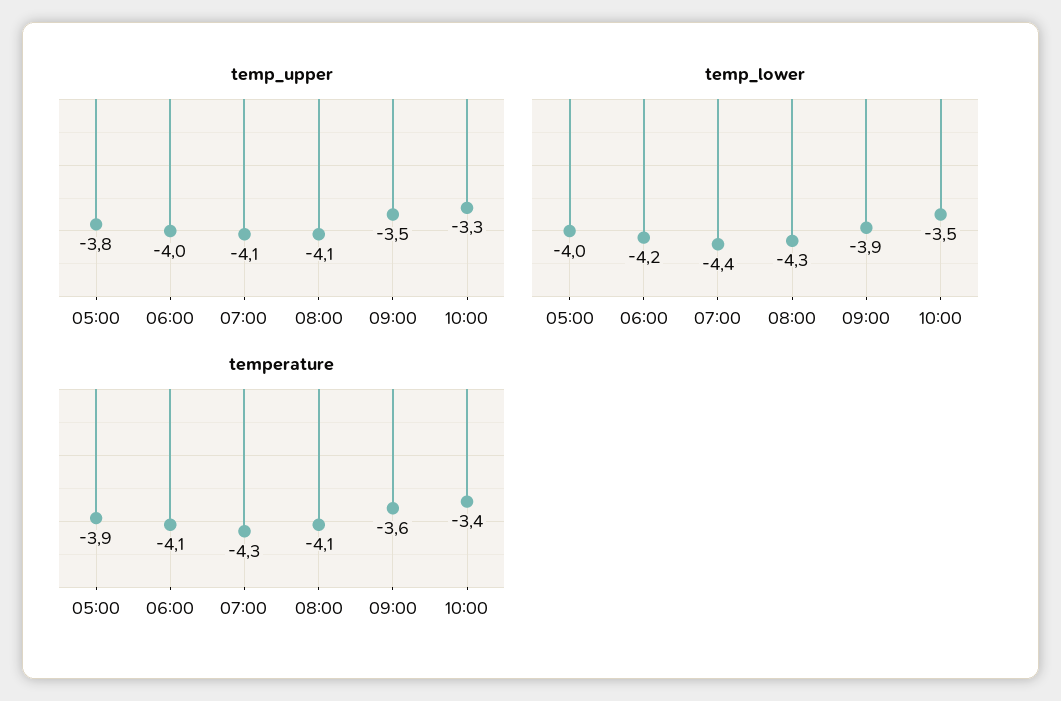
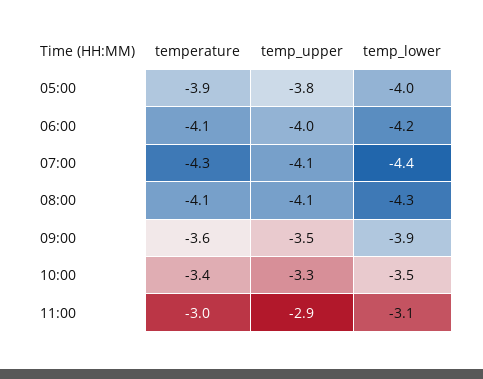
temperature, 11:00: none -> -3
temp_upper, 11:00: none -> -2.9
temp_lower, 11:00: none -> -3.1

